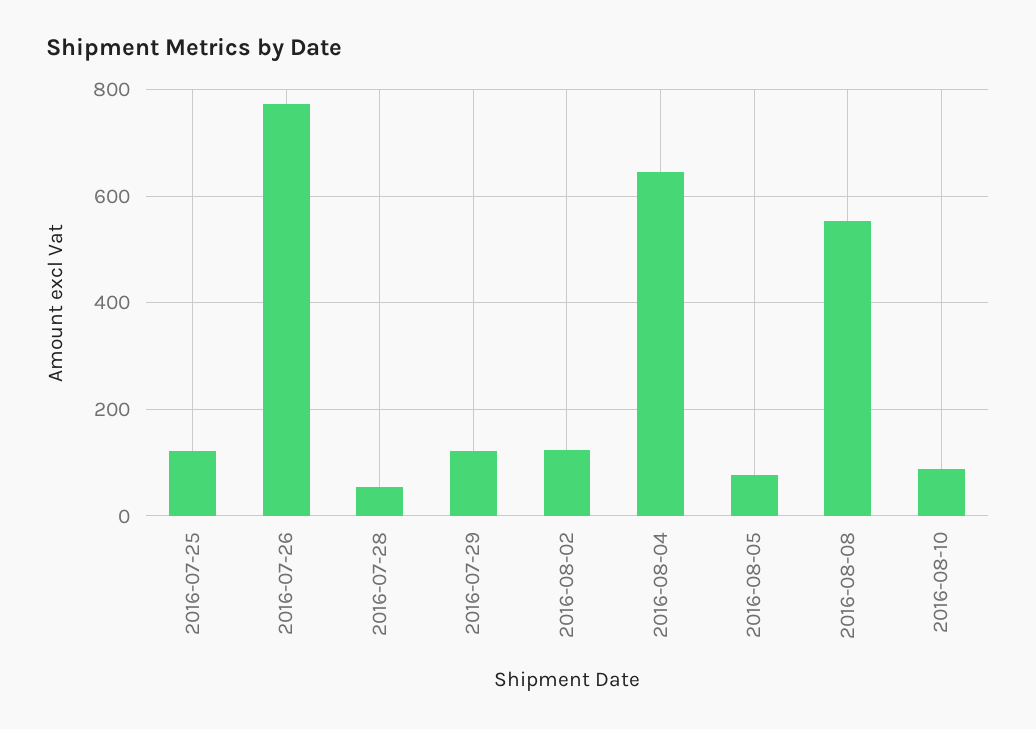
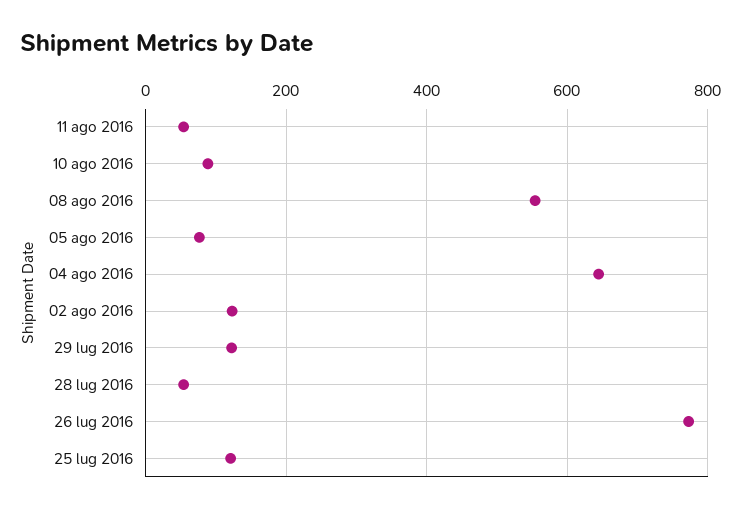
11 ago 2016: none -> 60

